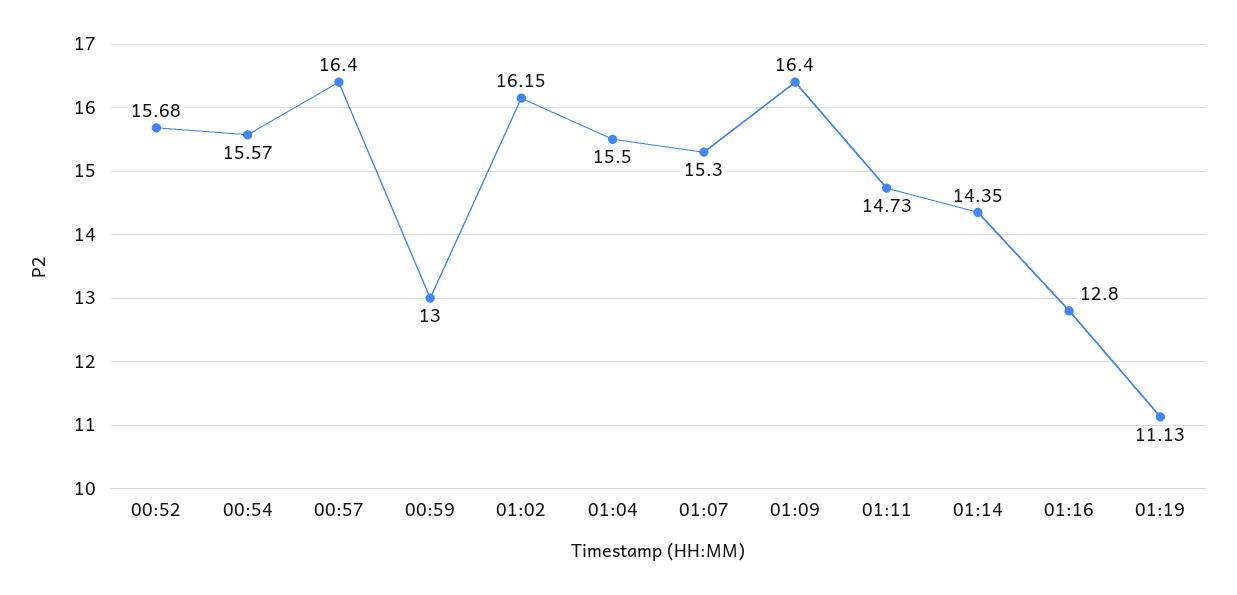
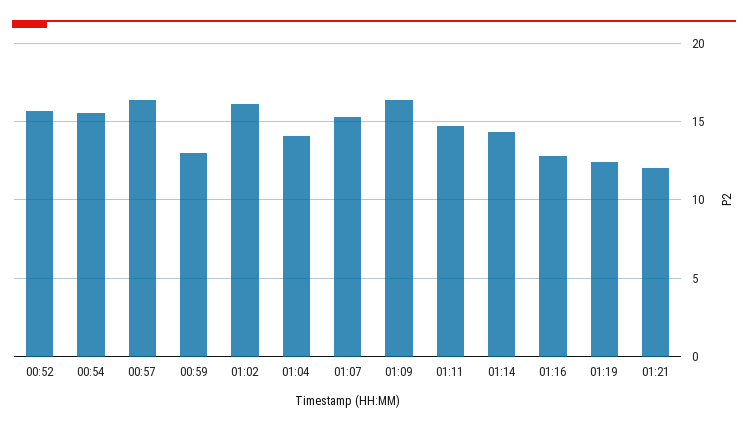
01:04: 15.5 -> 14
01:19: 11.13 -> 12.5
01:21: none -> 12

